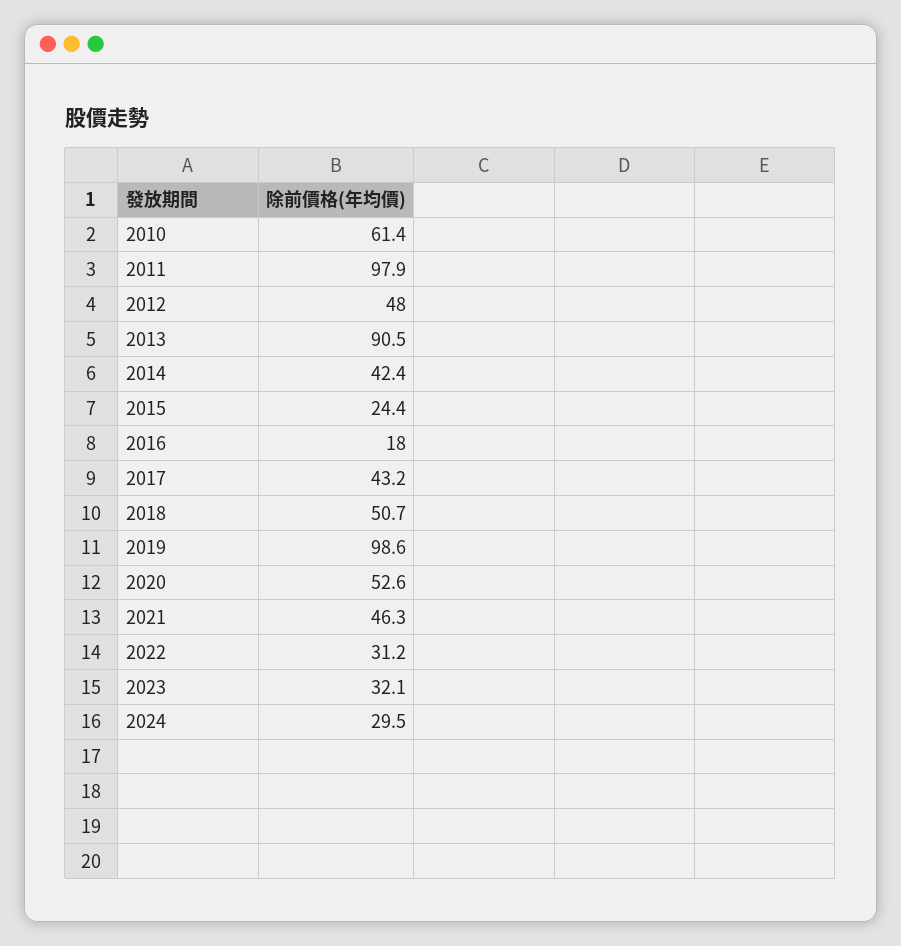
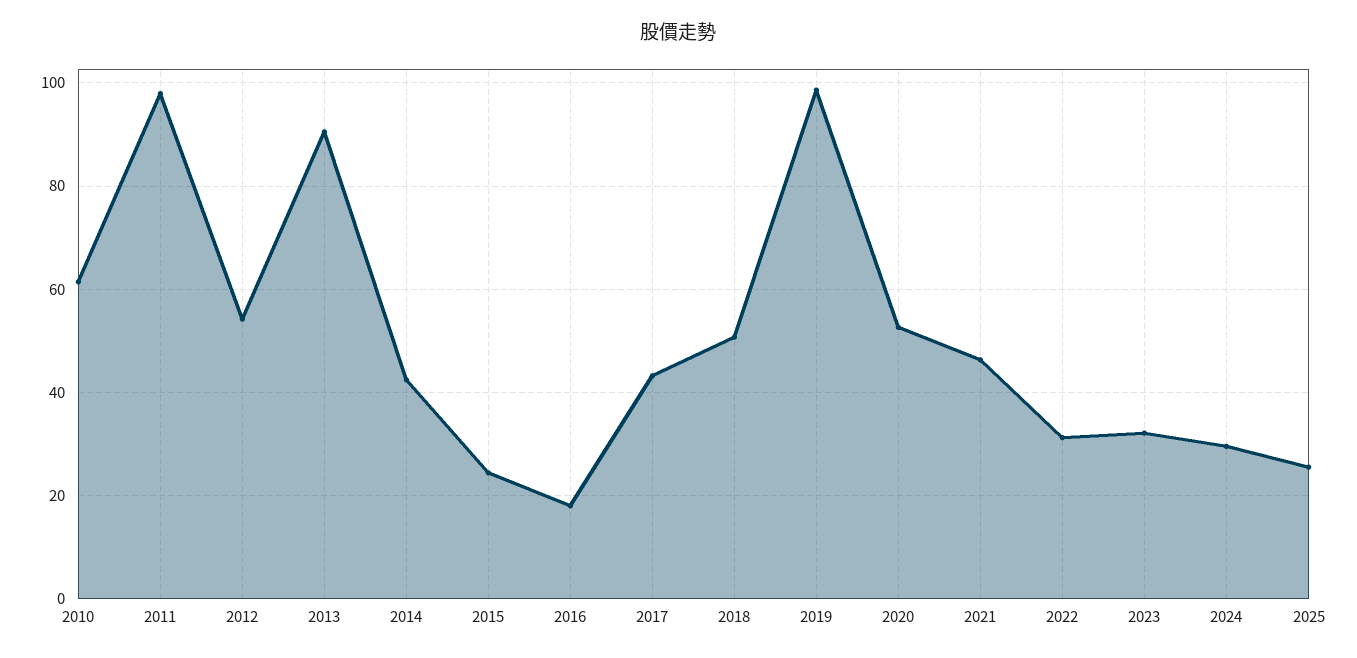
2012: 48 -> 54
2025: none -> 26

